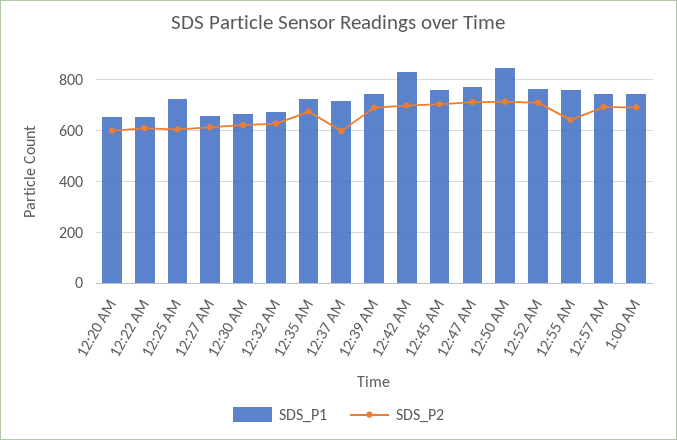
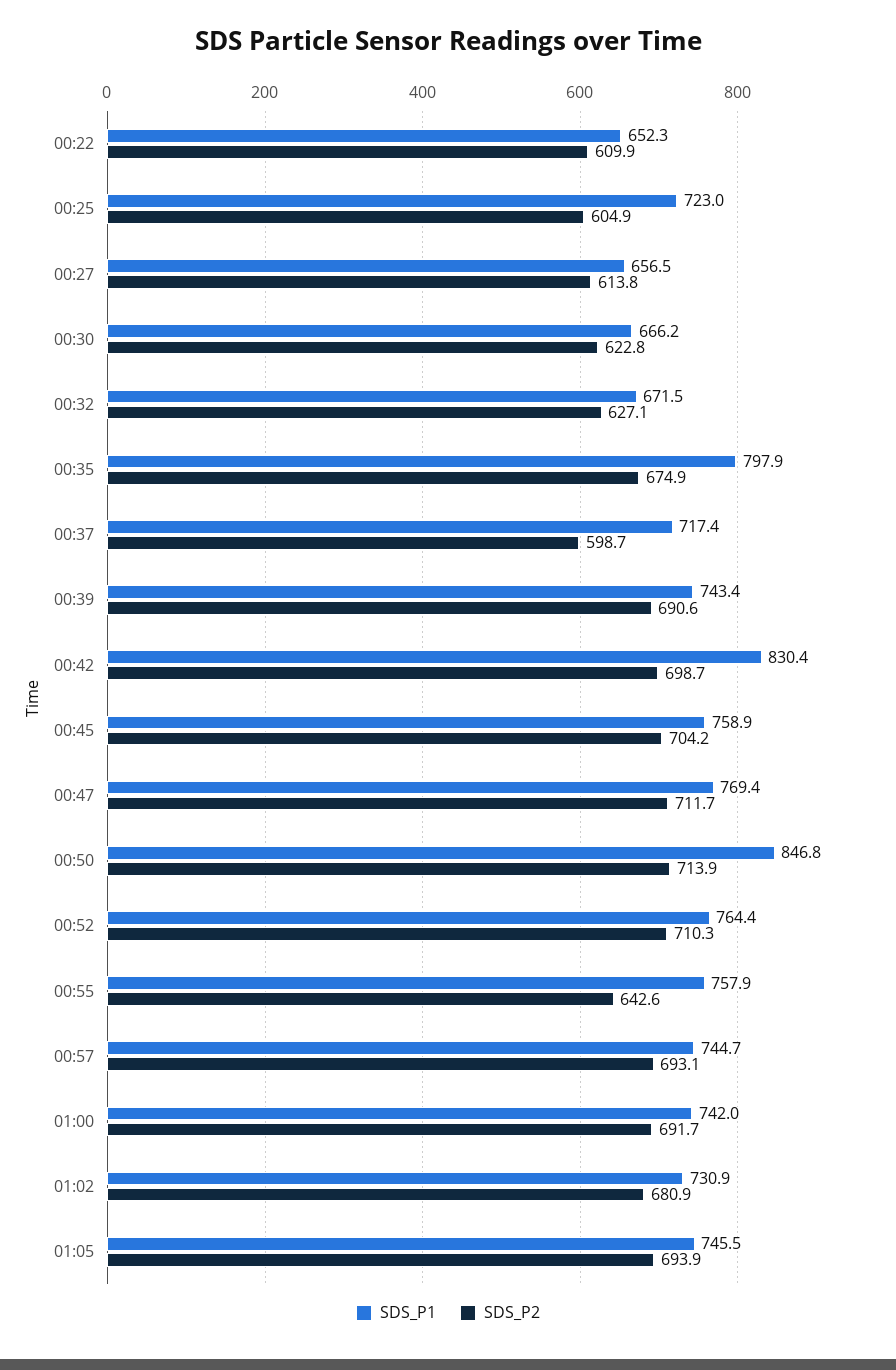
SDS_P1, 12:20 AM: 650 -> none
SDS_P2, 12:20 AM: 600 -> none
SDS_P1, 12:35 AM: 725 -> 797.9
SDS_P1, 01:02: none -> 730.9
SDS_P2, 01:02: none -> 680.9
SDS_P1, 01:05: none -> 745.5
SDS_P2, 01:05: none -> 693.9

